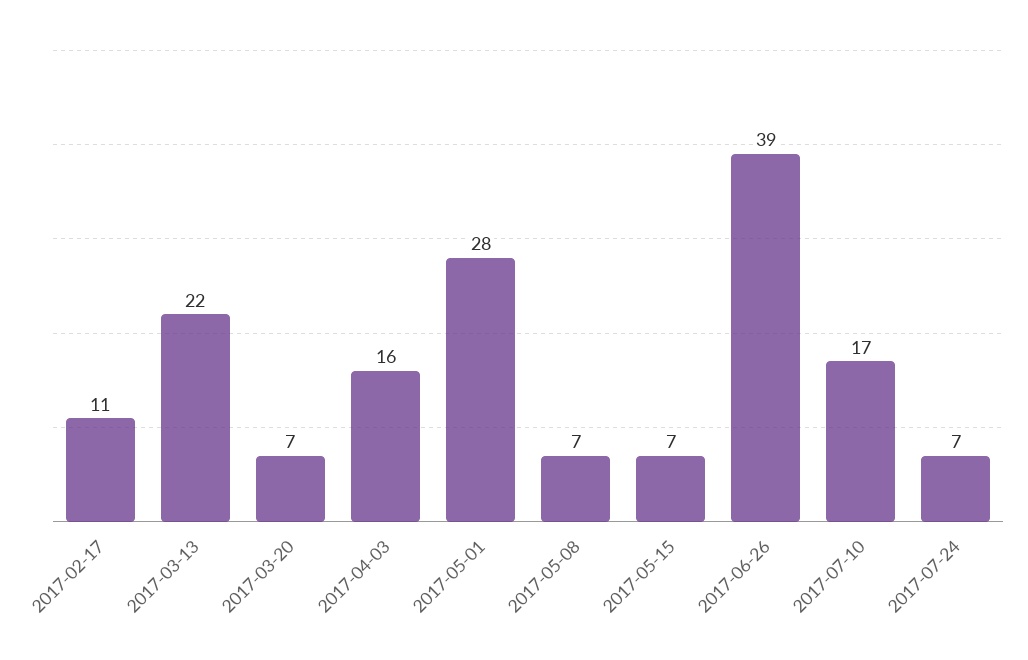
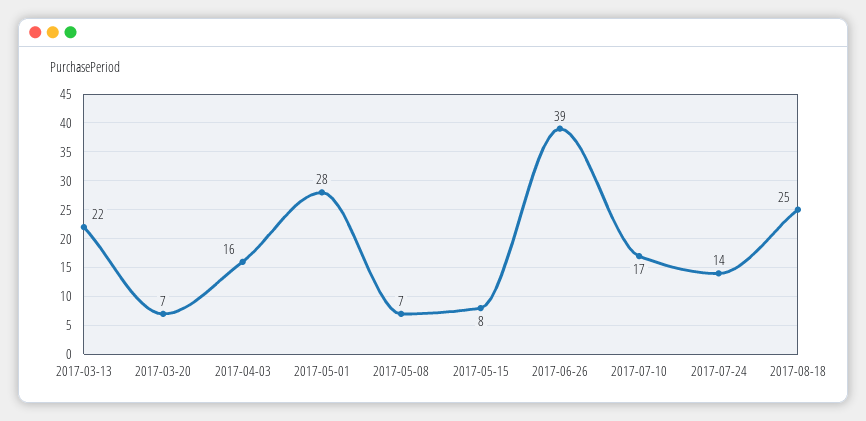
2017-02-17: 11 -> none
2017-05-15: 7 -> 8
2017-07-24: 7 -> 14
2017-08-18: none -> 25

